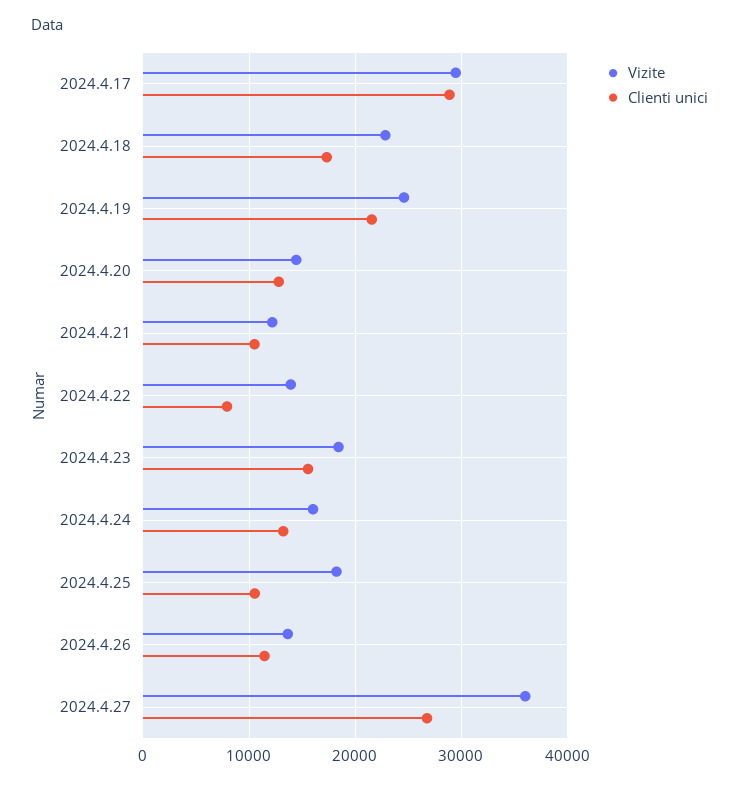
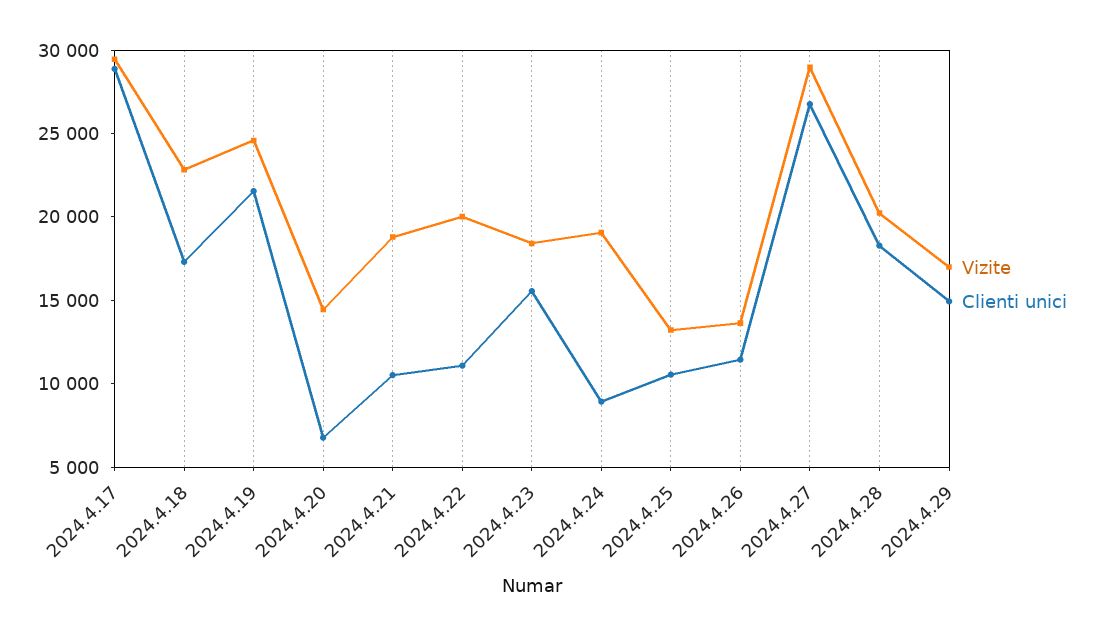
Clienti unici, 2024.4.20: 13000 -> 7000
Vizite, 2024.4.21: 12000 -> 19000
Vizite, 2024.4.22: 14000 -> 20000
Clienti unici, 2024.4.22: 8000 -> 11000
Vizite, 2024.4.24: 16000 -> 19000
Clienti unici, 2024.4.24: 13000 -> 9000
Vizite, 2024.4.25: 18000 -> 13000
Vizite, 2024.4.27: 36000 -> 29000
Vizite, 2024.4.28: none -> 20000
Clienti unici, 2024.4.28: none -> 18000
Vizite, 2024.4.29: none -> 17000
Clienti unici, 2024.4.29: none -> 15000

